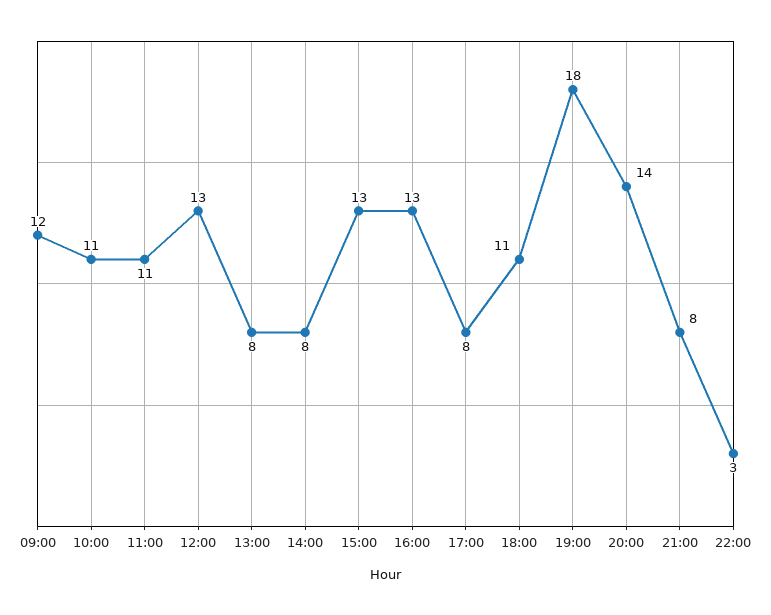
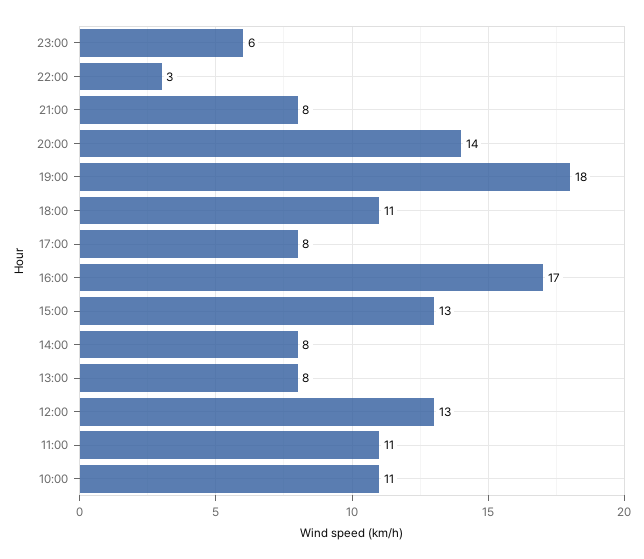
09:00: 12 -> none
16:00: 13 -> 17
23:00: none -> 6

